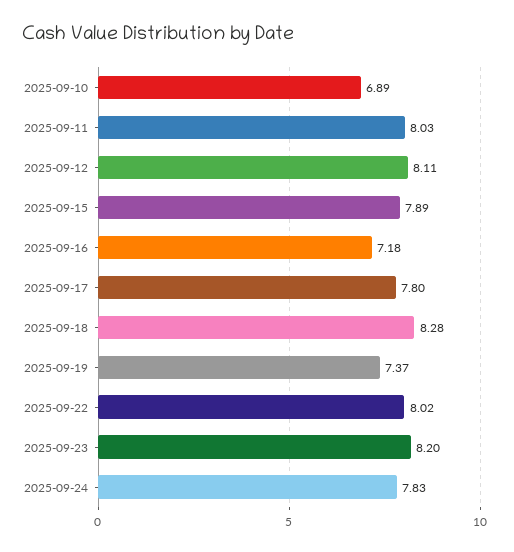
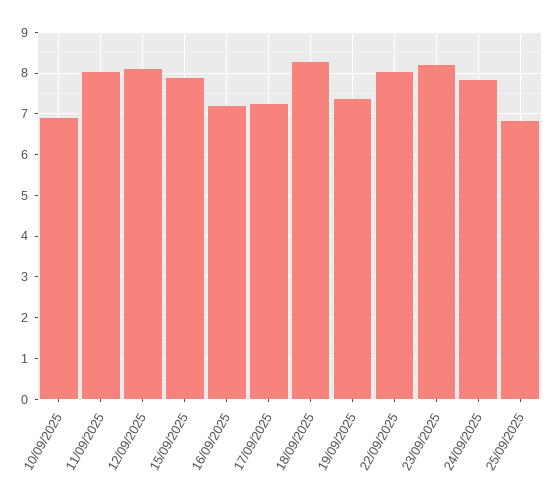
2025-09-17: 7.8 -> 7.2
25/09/2025: none -> 6.8

